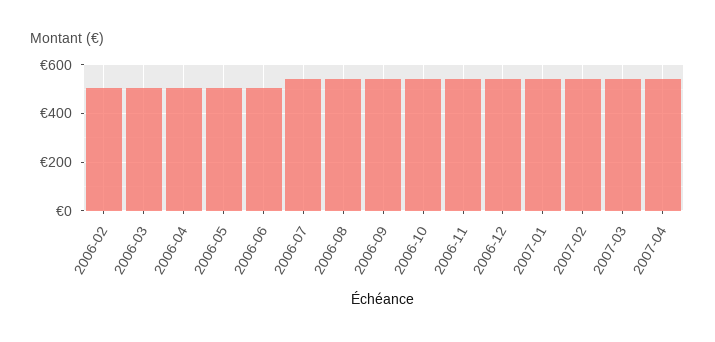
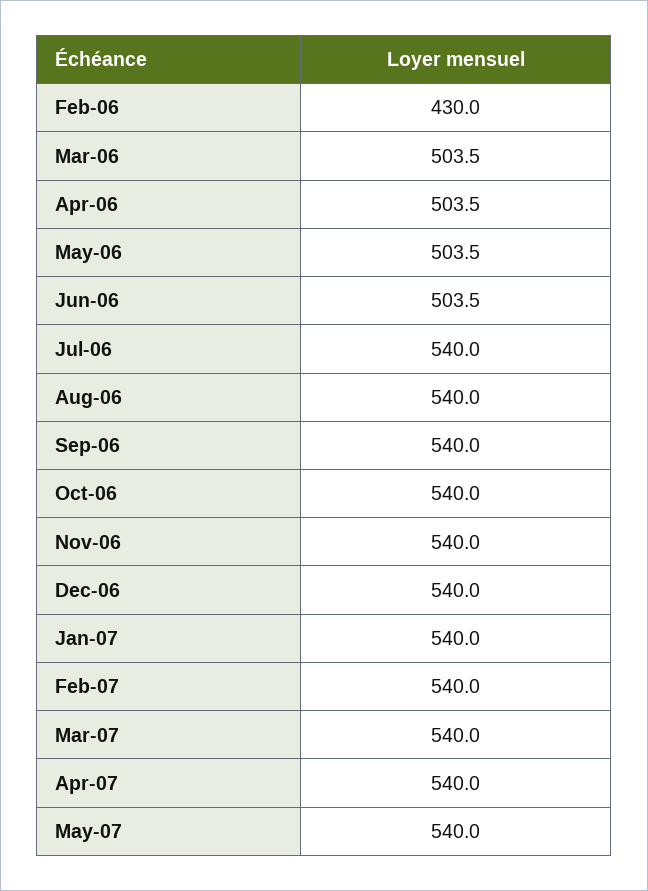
2006-02: 500 -> 430
May-07: none -> 540

